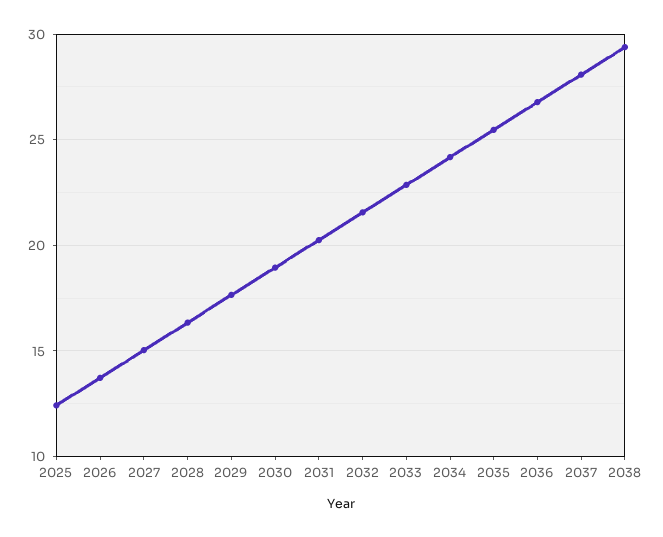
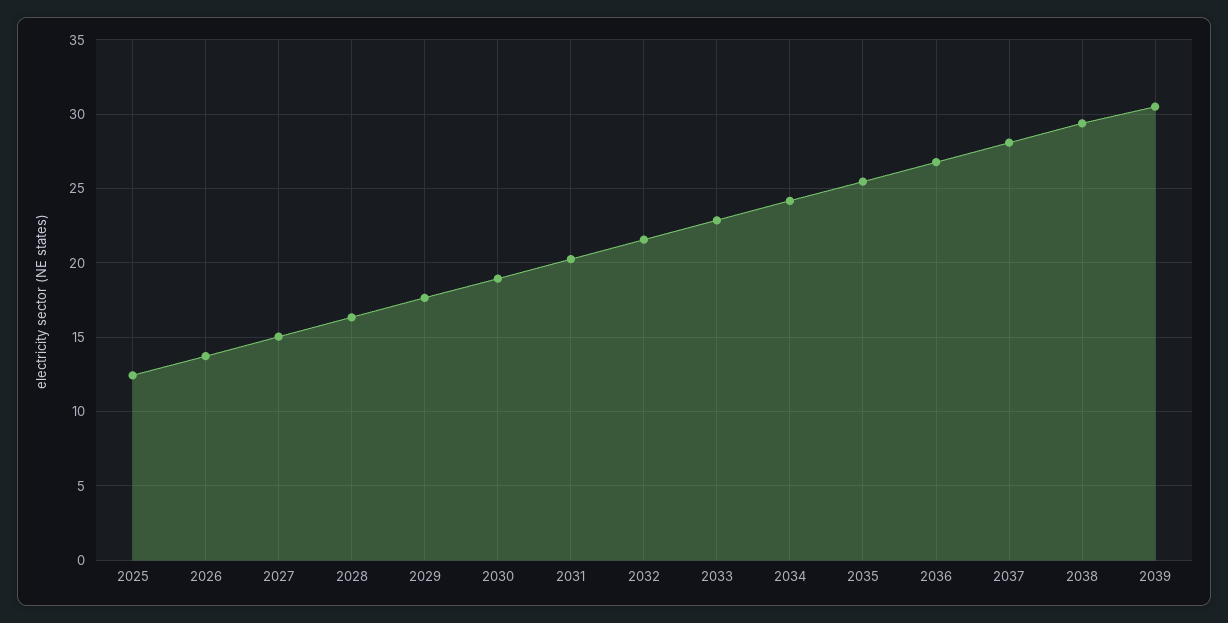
2039: none -> 30.5

